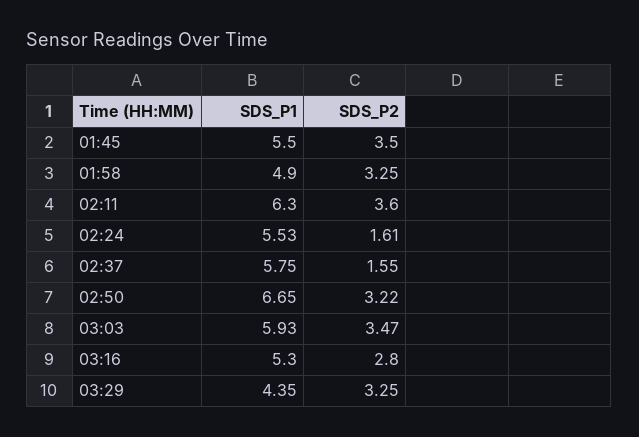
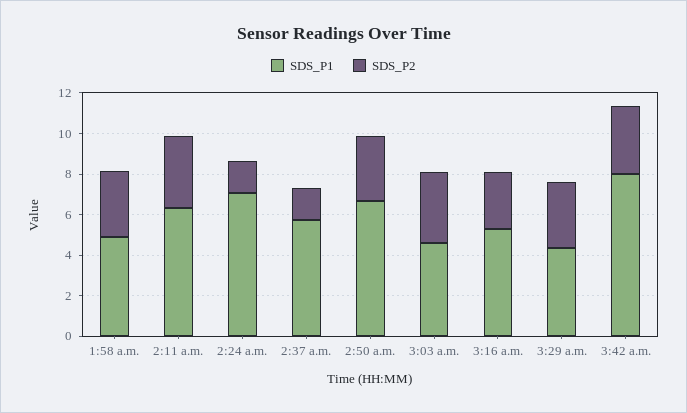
SDS_P1, 01:45: 5.5 -> none
SDS_P2, 01:45: 3.5 -> none
SDS_P1, 02:24: 5.53 -> 7
SDS_P1, 03:03: 5.93 -> 4.5
SDS_P1, 3:42 a.m.: none -> 8
SDS_P2, 3:42 a.m.: none -> 3.5

